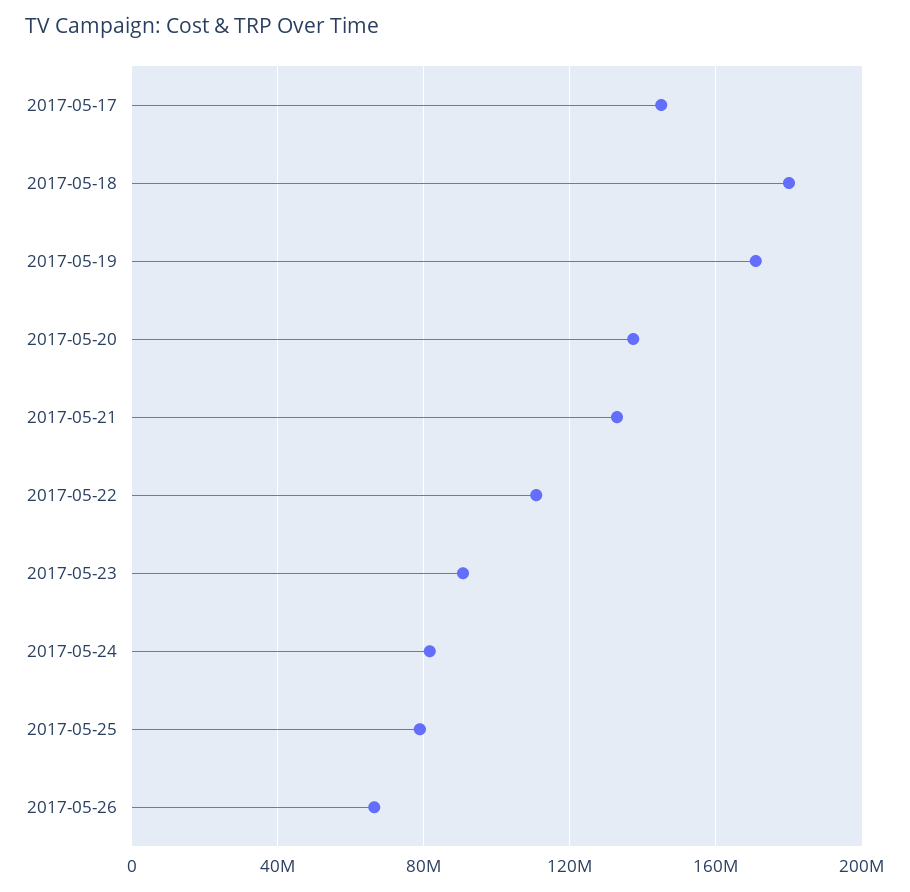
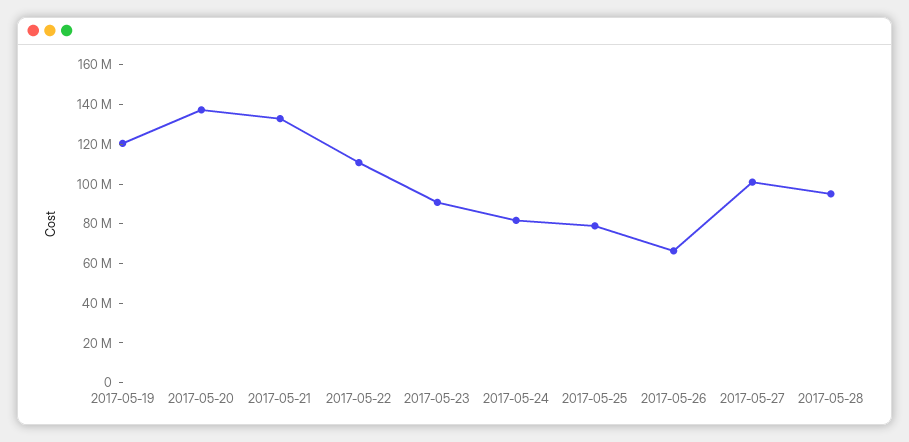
2017-05-17: 145000000 -> none
2017-05-18: 180000000 -> none
2017-05-19: 170000000 -> 120000000
2017-05-27: none -> 100000000
2017-05-28: none -> 95000000

